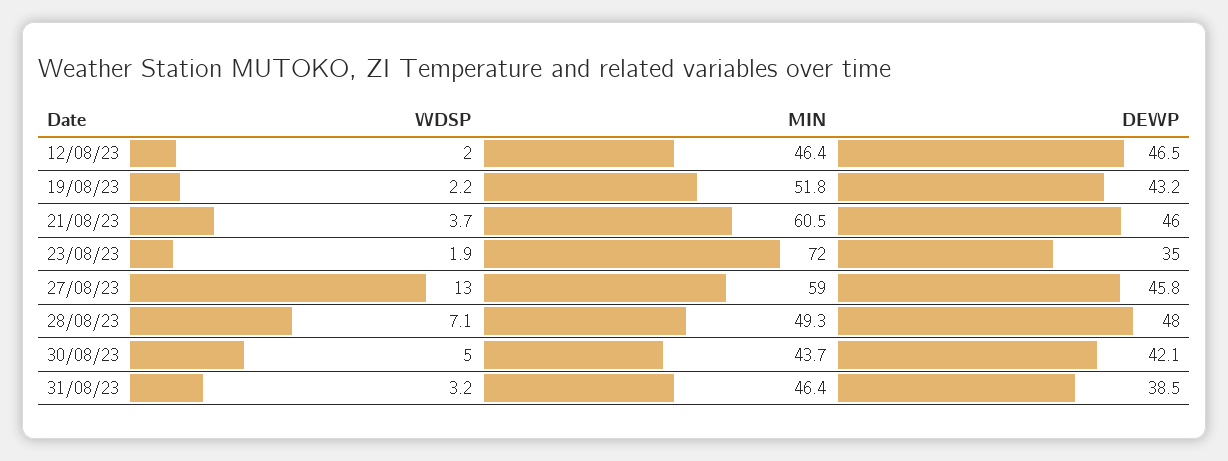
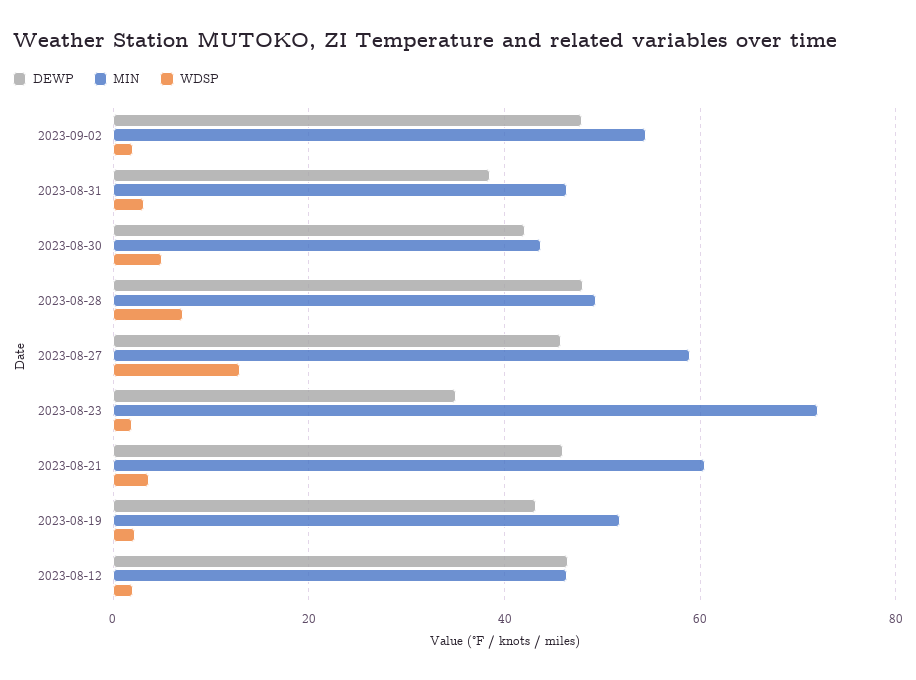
DEWP, 2023-09-02: none -> 48
MIN, 2023-09-02: none -> 54
WDSP, 2023-09-02: none -> 2

